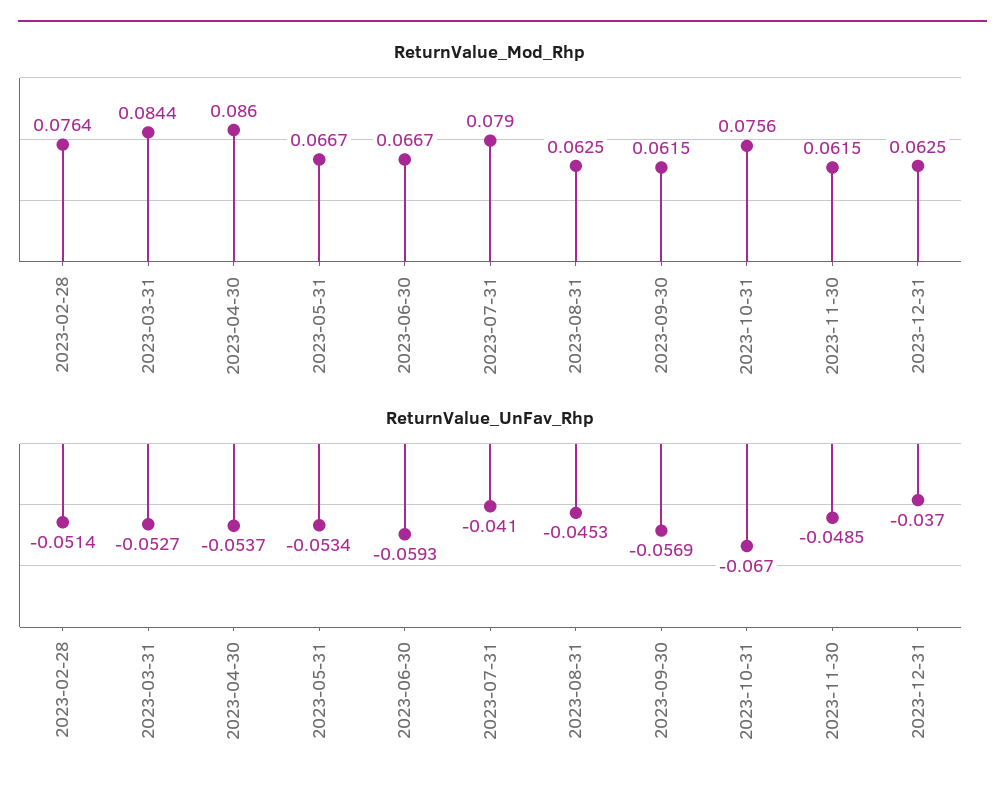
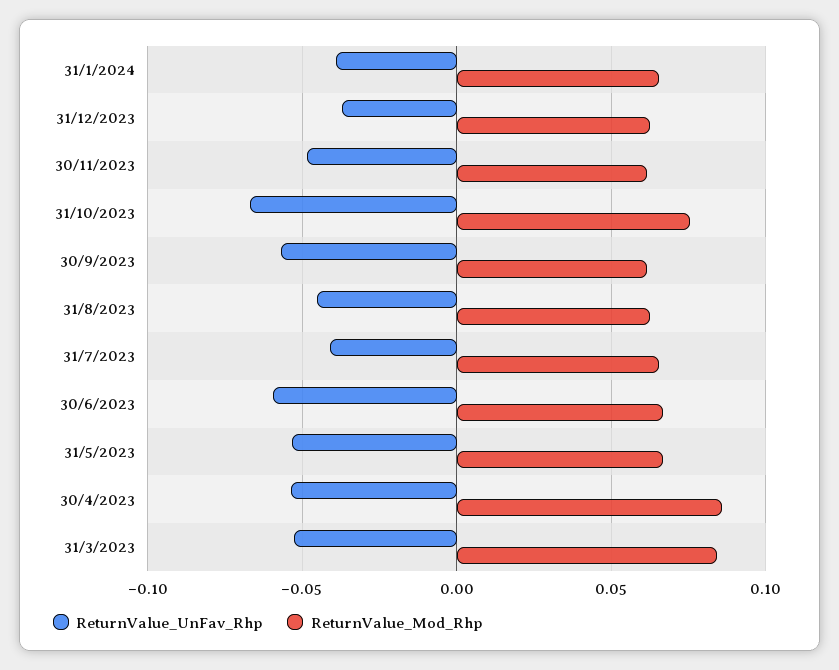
ReturnValue_Mod_Rhp, 2023-02-28: 0.0764 -> none
ReturnValue_Mod_Rhp, 2023-07-31: 0.079 -> 0.065
ReturnValue_UnFav_Rhp, 2023-02-28: -0.0514 -> none
ReturnValue_UnFav_Rhp, 31/1/2024: none -> -0.04
ReturnValue_Mod_Rhp, 31/1/2024: none -> 0.065

